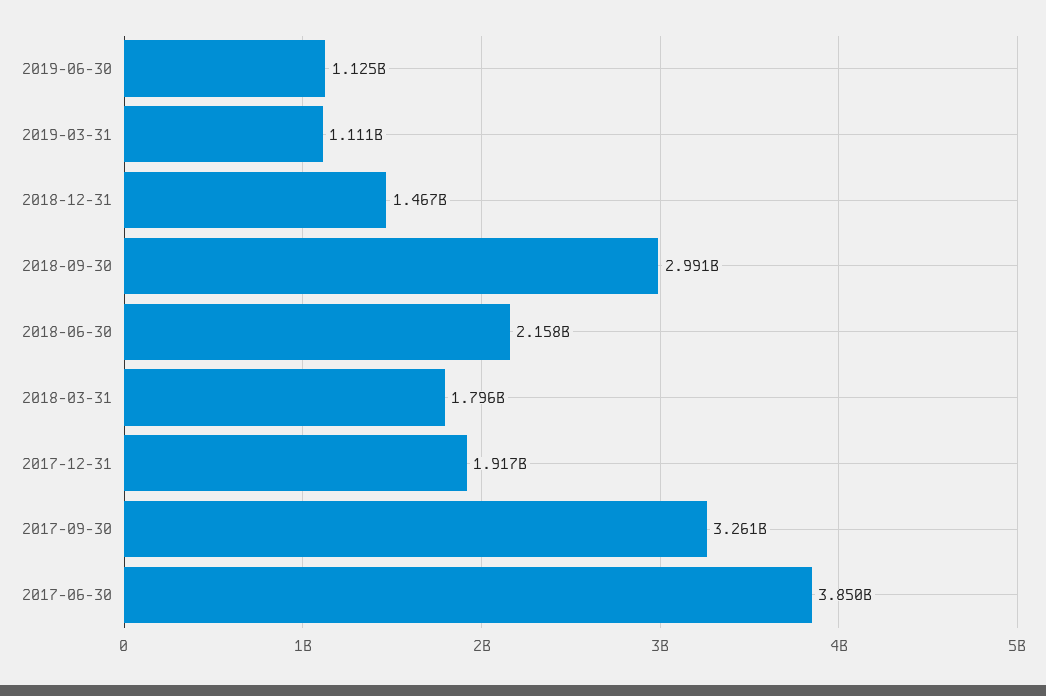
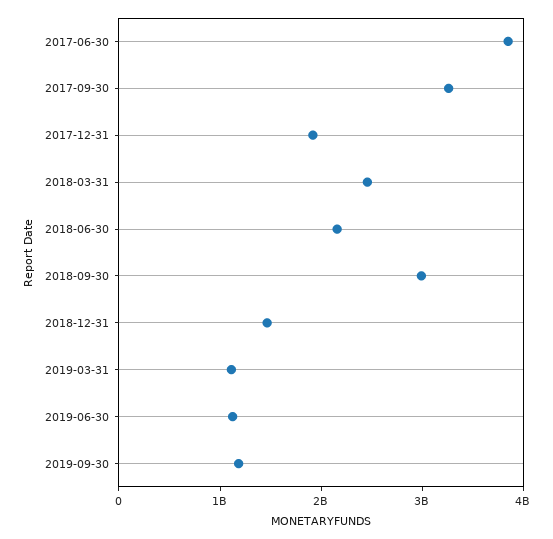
2018-03-31: 1796000000 -> 2400000000
2019-09-30: none -> 1200000000

